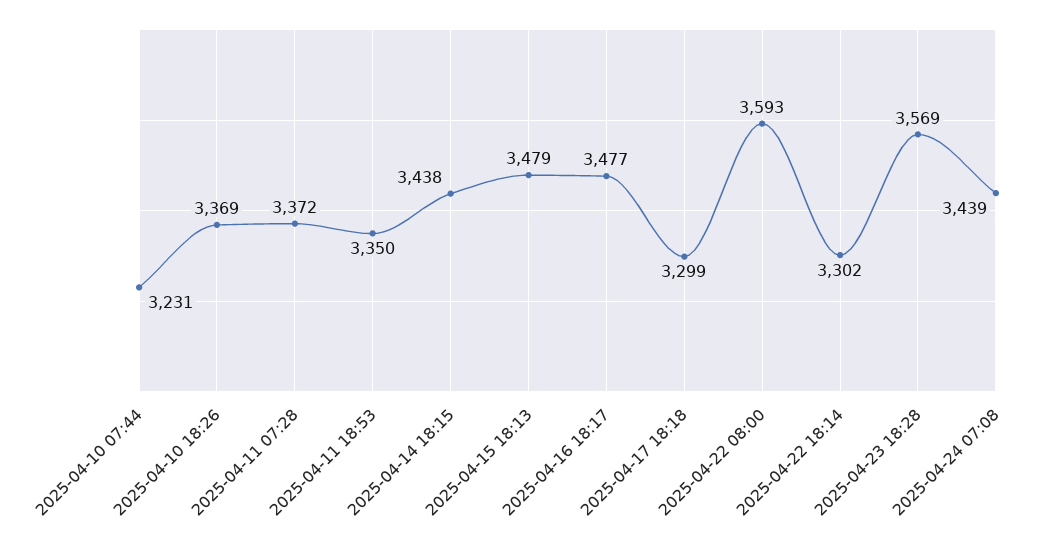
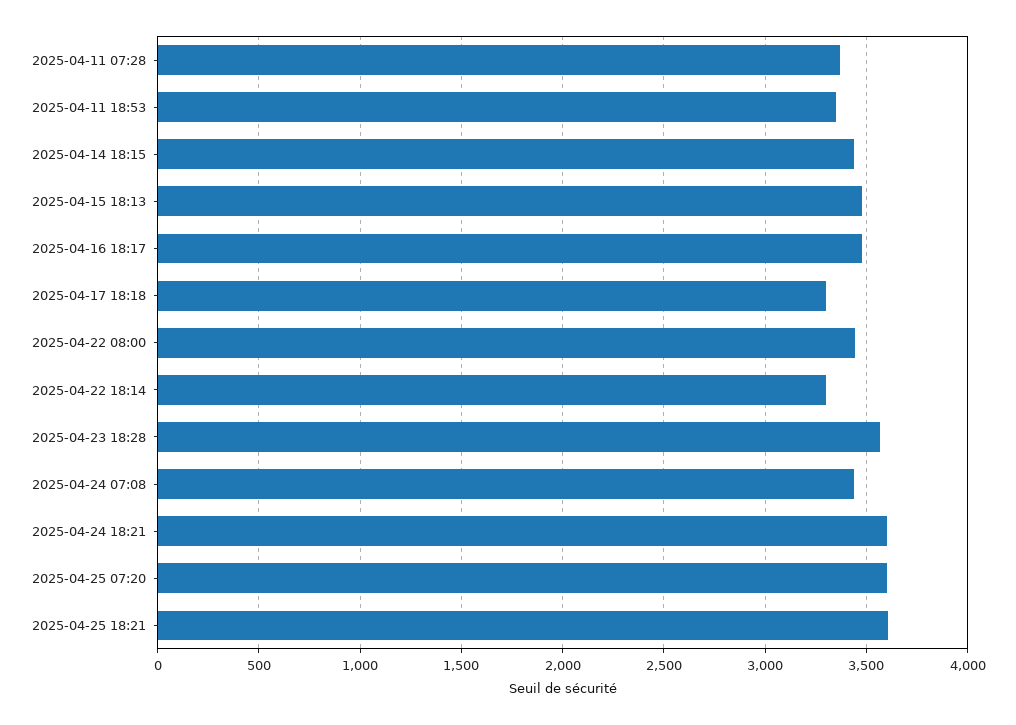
2025-04-10 07:44: 3231 -> none
2025-04-10 18:26: 3369 -> none
2025-04-22 08:00: 3593 -> 3450
2025-04-24 18:21: none -> 3600
2025-04-25 07:20: none -> 3600
2025-04-25 18:21: none -> 3600

